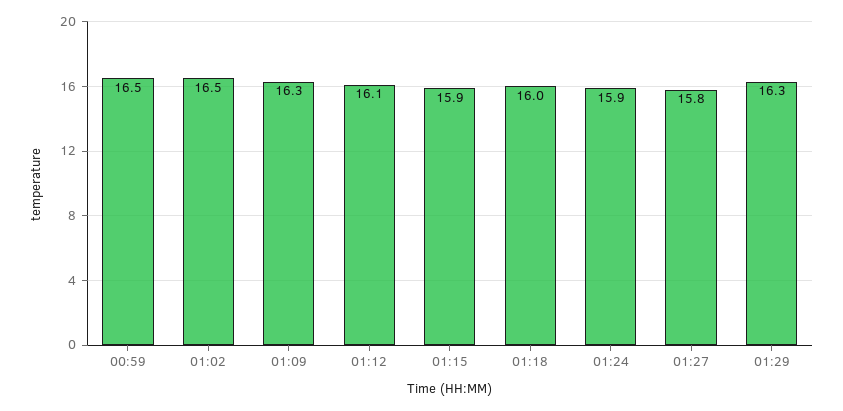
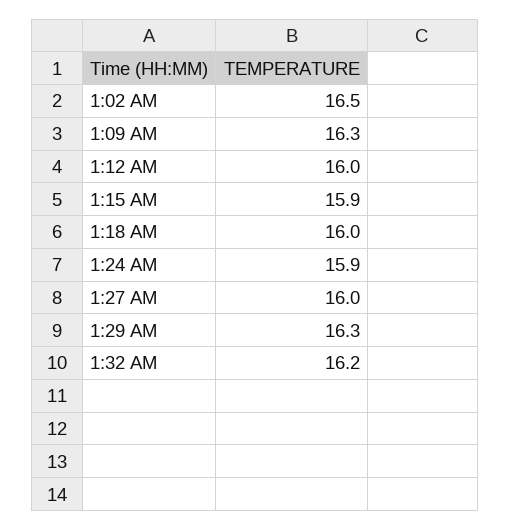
00:59: 16.5 -> none
01:12: 16.1 -> 16
01:27: 15.8 -> 16
1:32 AM: none -> 16.2

